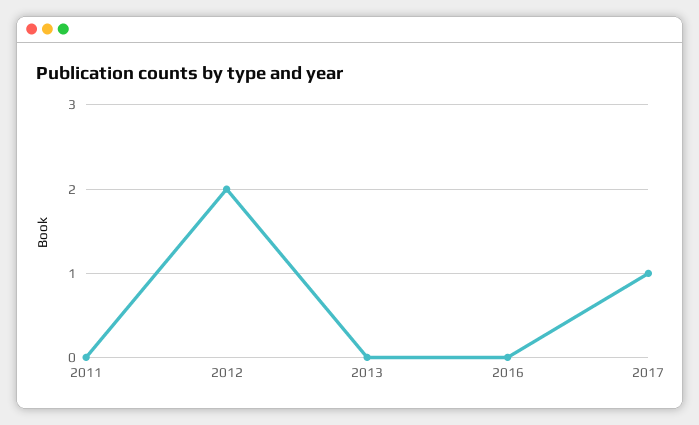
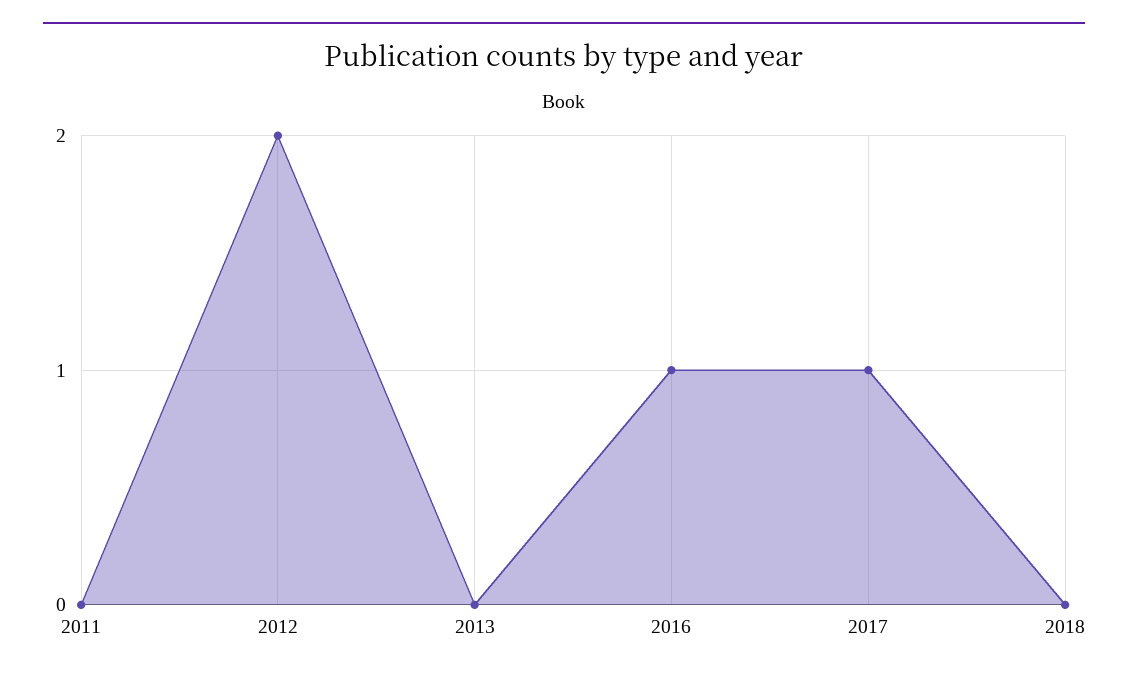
2016: 0 -> 1
2018: none -> 0

